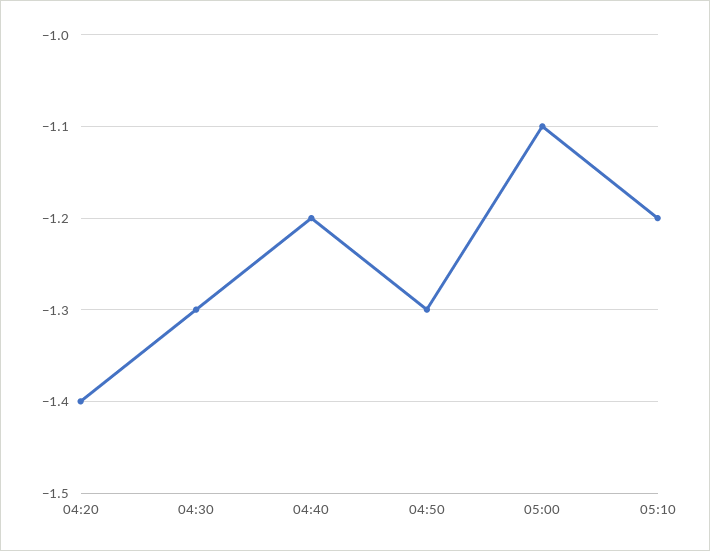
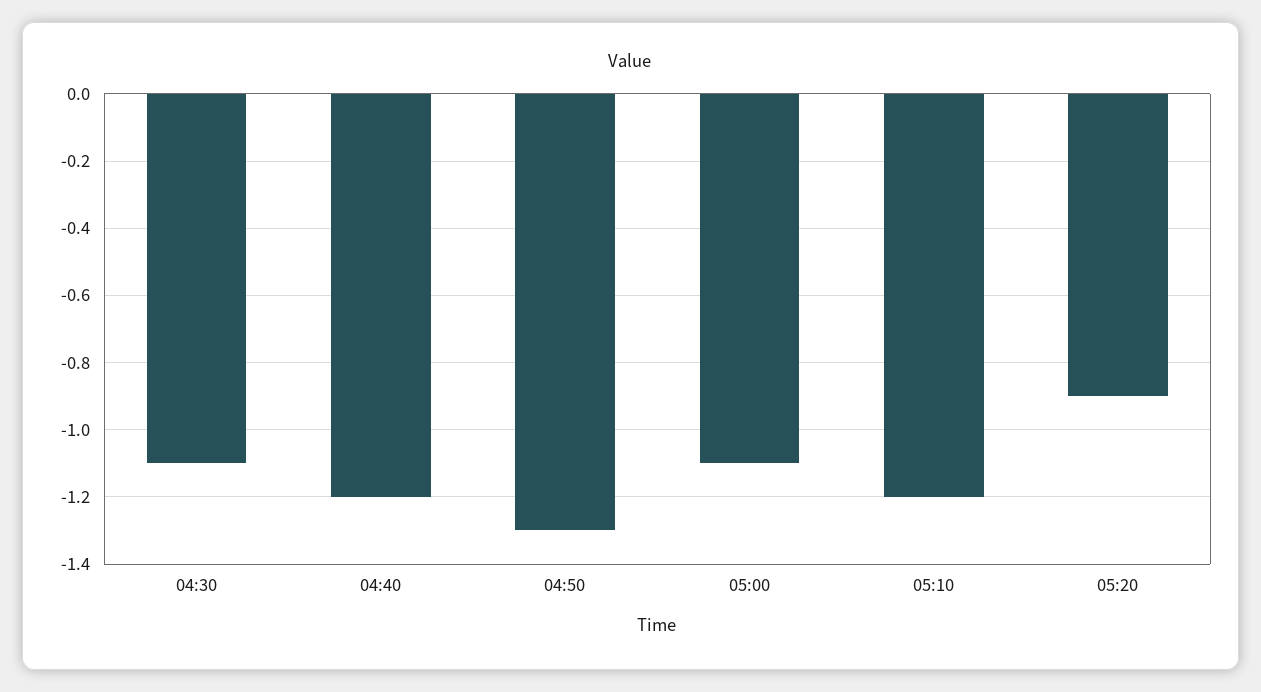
04:20: -1.4 -> none
04:30: -1.3 -> -1.1
05:20: none -> -0.9

